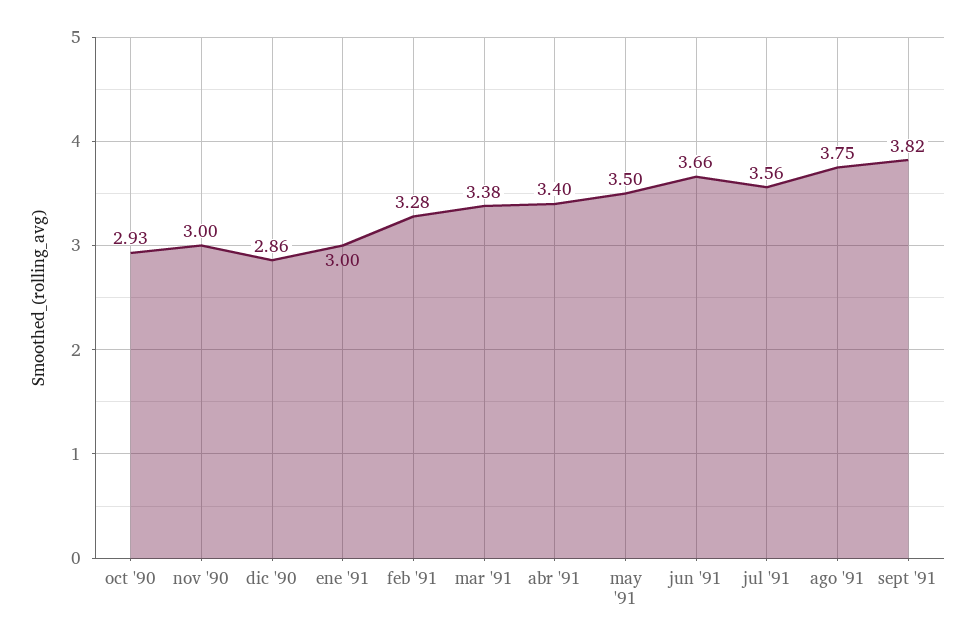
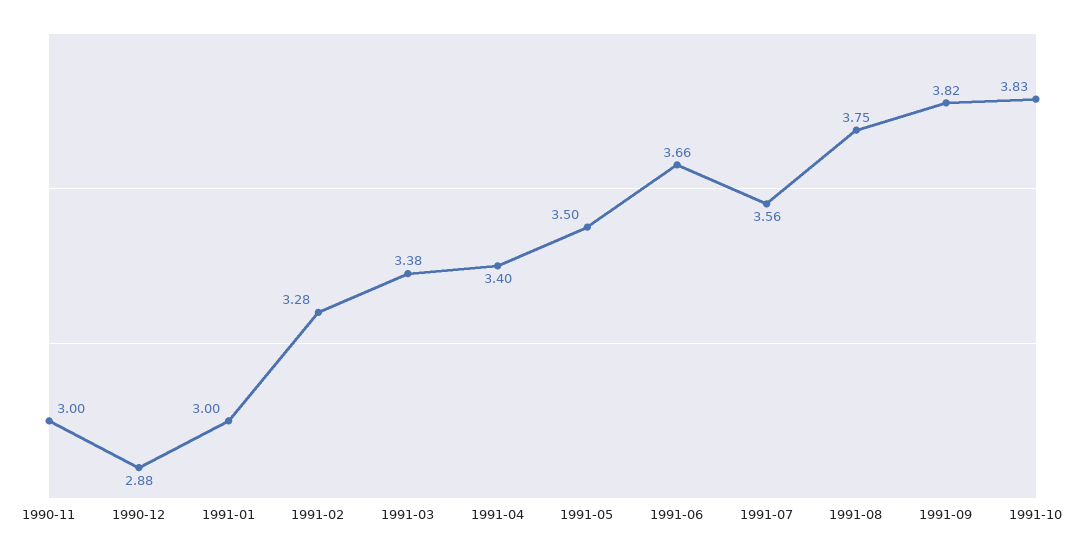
oct '90: 2.93 -> none
dic '90: 2.86 -> 2.88
1991-10: none -> 3.83

